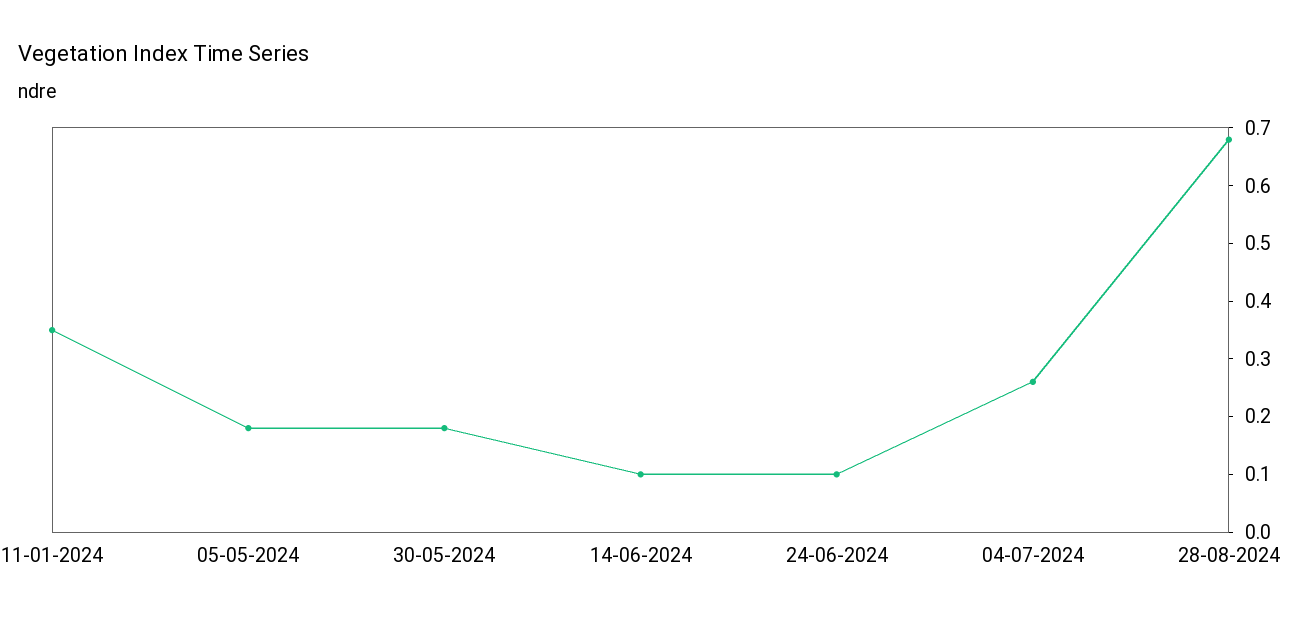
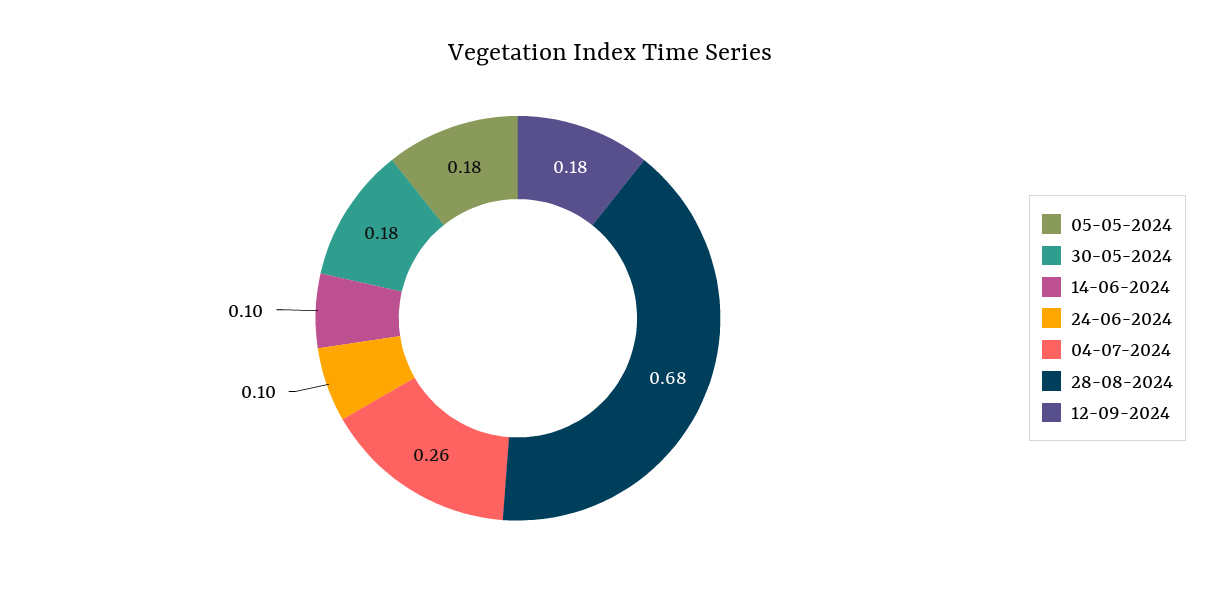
11-01-2024: 0.35 -> none
12-09-2024: none -> 0.18

